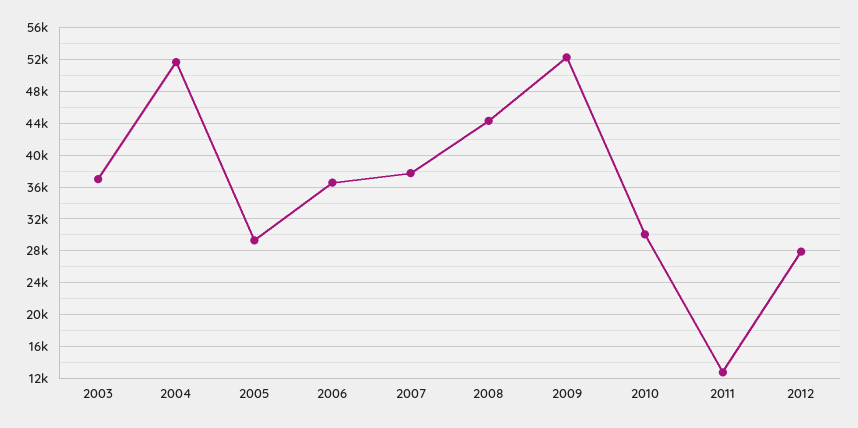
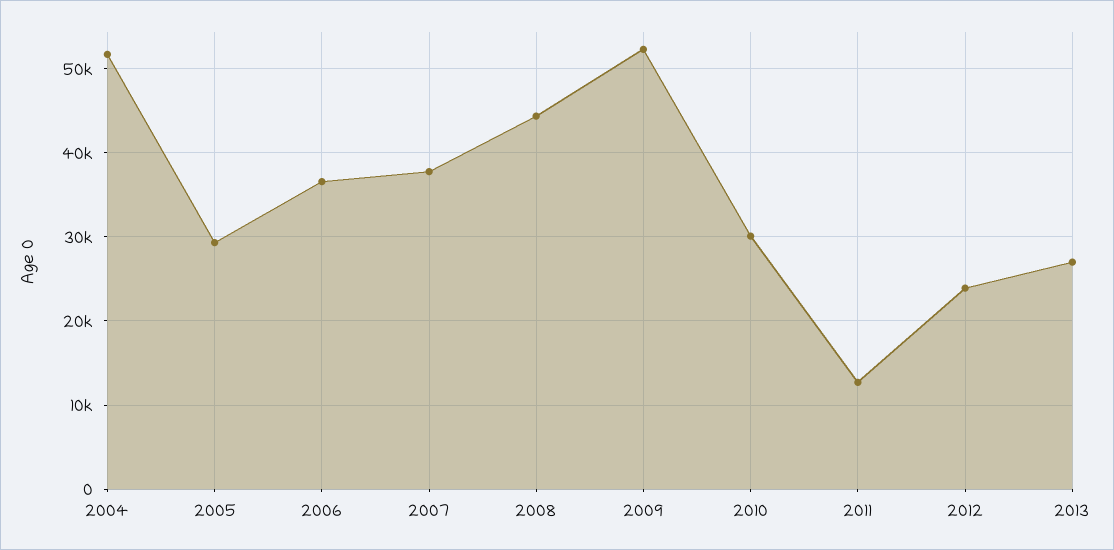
2003: 37000 -> none
2012: 28000 -> 24000
2013: none -> 27000

